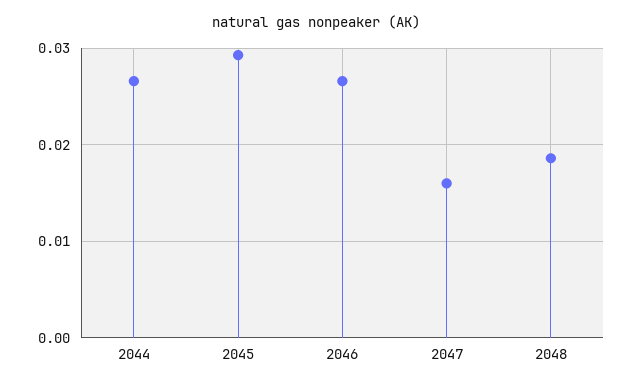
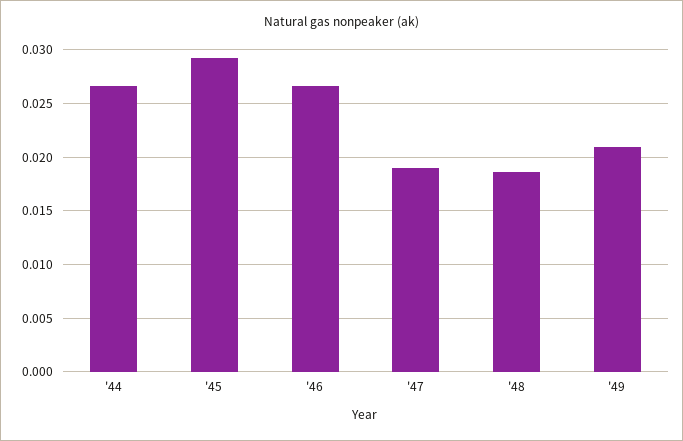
2047: 0.016 -> 0.019
'49: none -> 0.021

